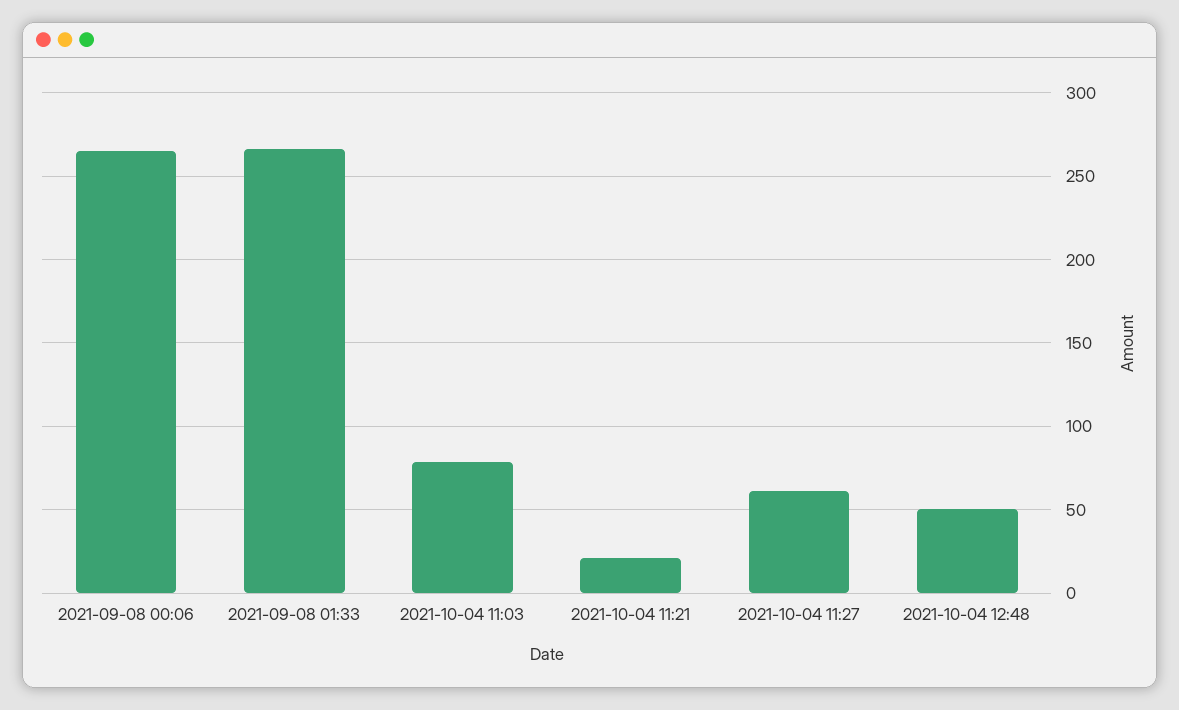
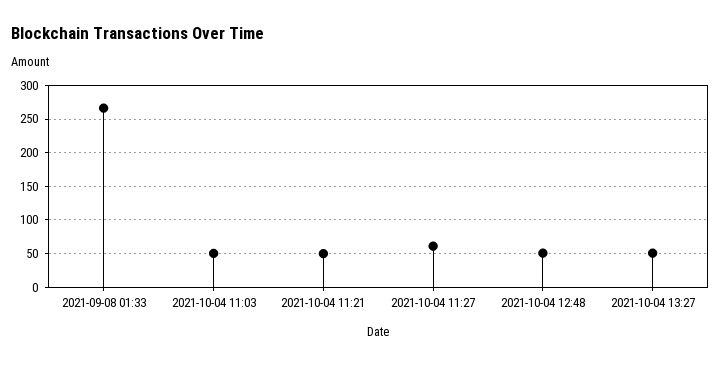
2021-09-08 00:06: 265 -> none
2021-10-04 11:03: 80 -> 50
2021-10-04 11:21: 20 -> 50
2021-10-04 13:27: none -> 50

